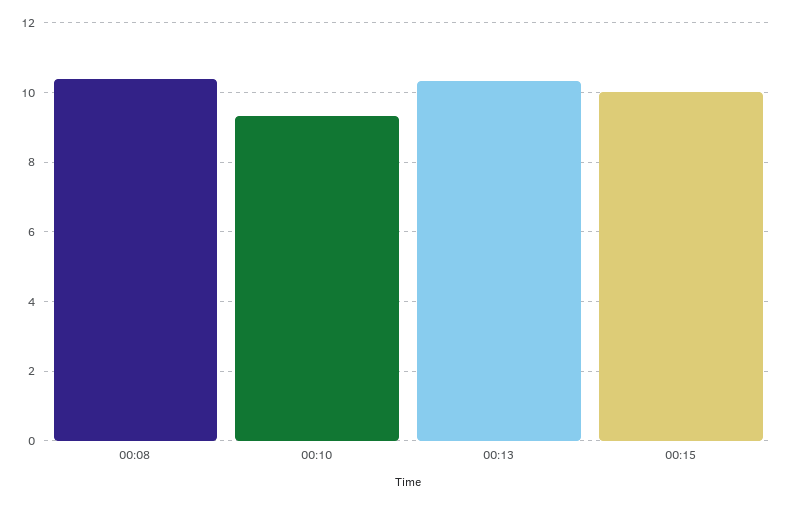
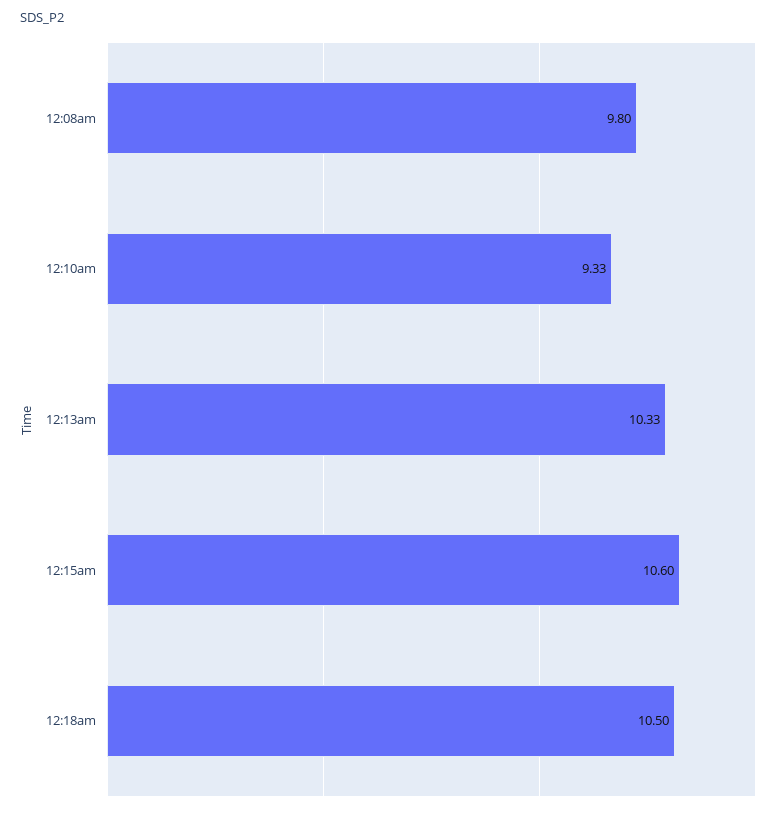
00:08: 10.4 -> 9.8
00:15: 10 -> 10.6
12:18am: none -> 10.5

